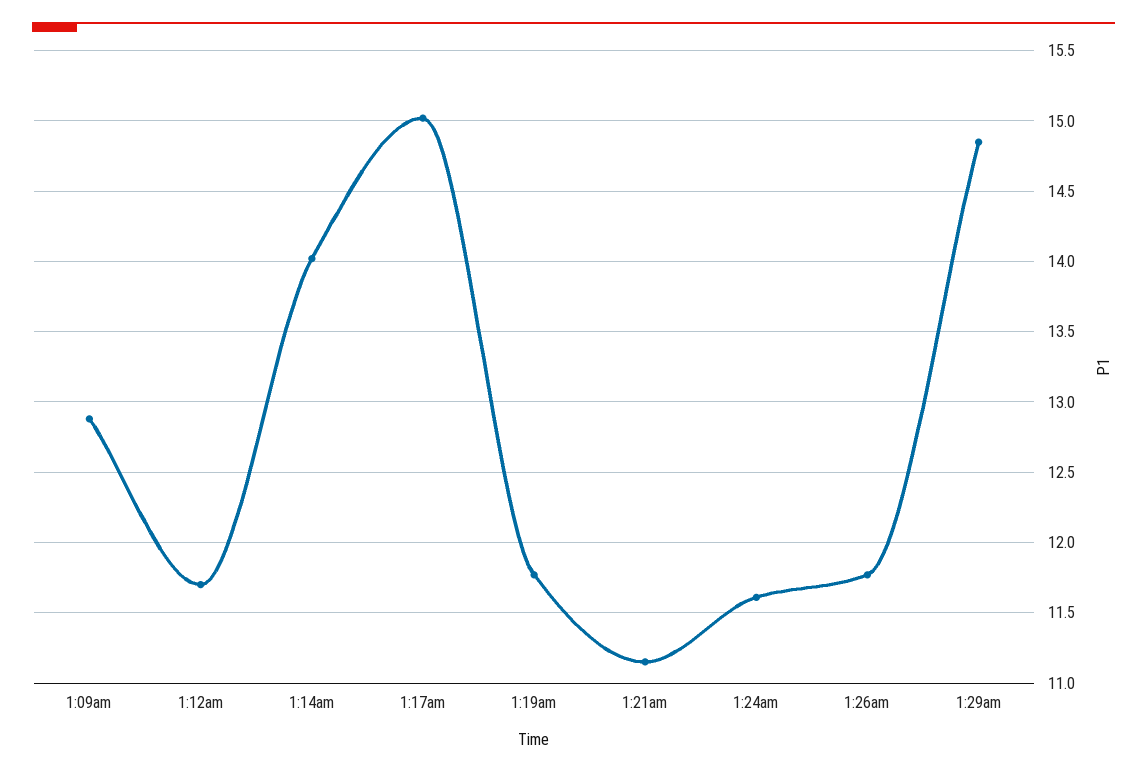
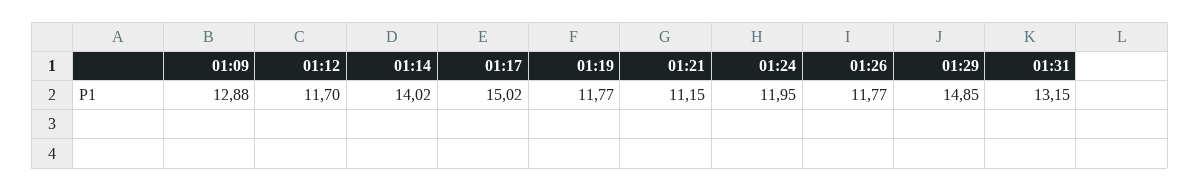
1:24am: 11.6 -> 11.95
01:31: none -> 13.15

